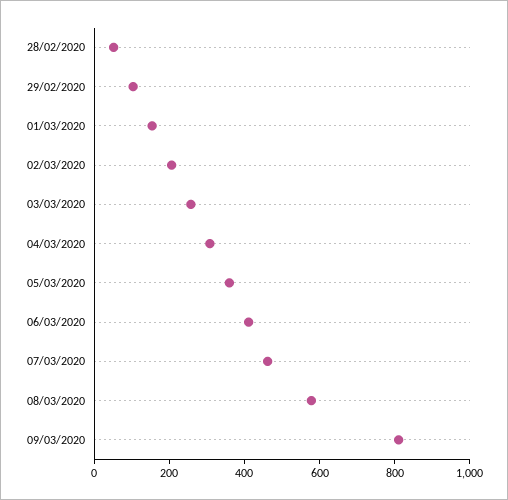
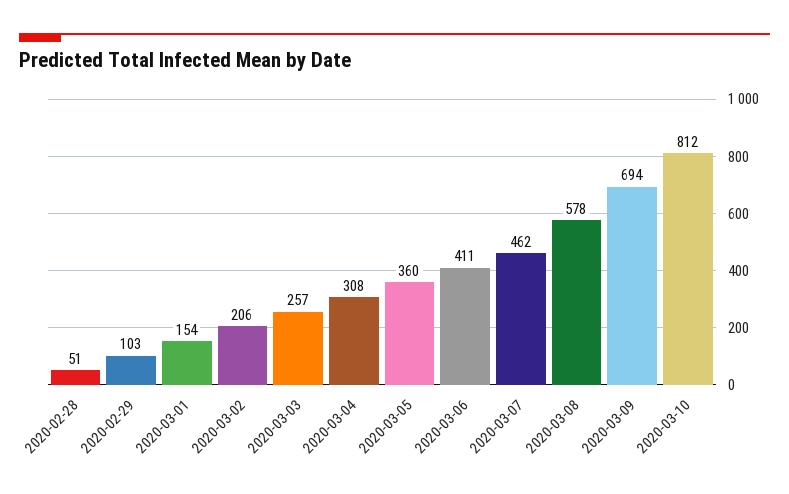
09/03/2020: 800 -> 694
2020-03-10: none -> 812

